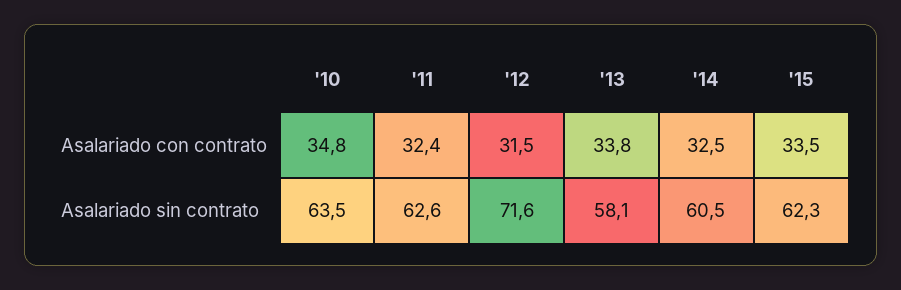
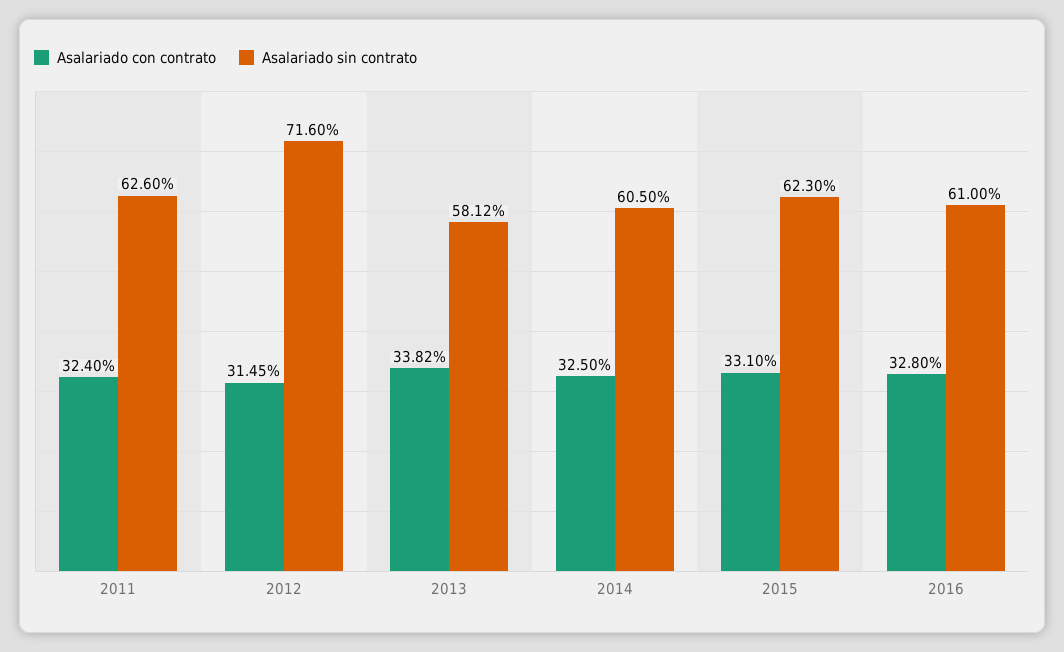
Asalariado con contrato, '10: 34.8 -> none
Asalariado con contrato, '15: 33.5 -> 33.1
Asalariado sin contrato, '10: 63.5 -> none
Asalariado con contrato, 2016: none -> 32.8
Asalariado sin contrato, 2016: none -> 61

